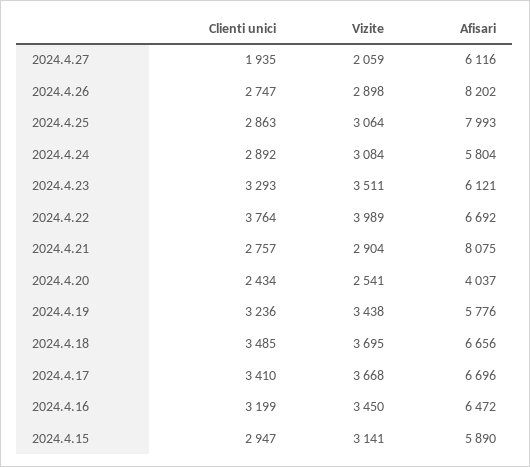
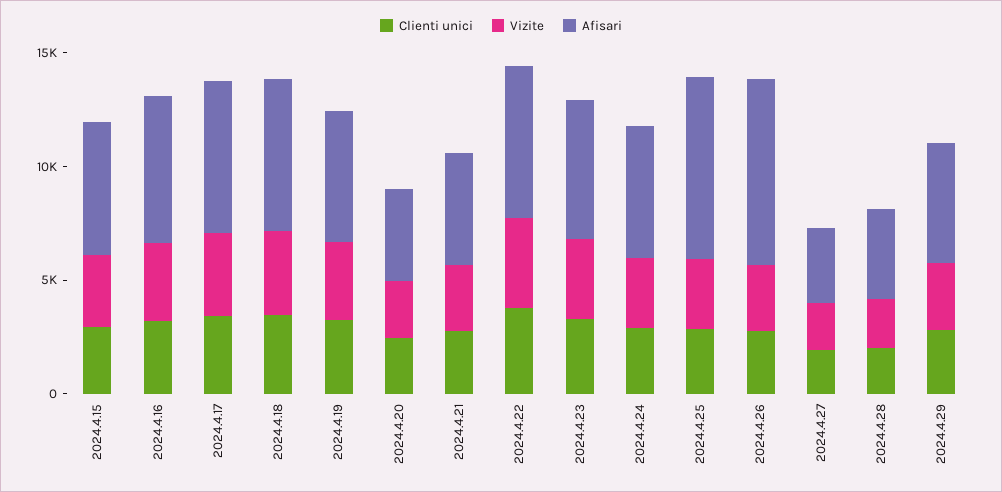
Afisari, 2024.4.27: 6116 -> 3000
Afisari, 2024.4.21: 8075 -> 5000
Clienti unici, 2024.4.28: none -> 2000
Vizite, 2024.4.28: none -> 2000
Afisari, 2024.4.28: none -> 4000
Clienti unici, 2024.4.29: none -> 3000
Vizite, 2024.4.29: none -> 3000
Afisari, 2024.4.29: none -> 5000

